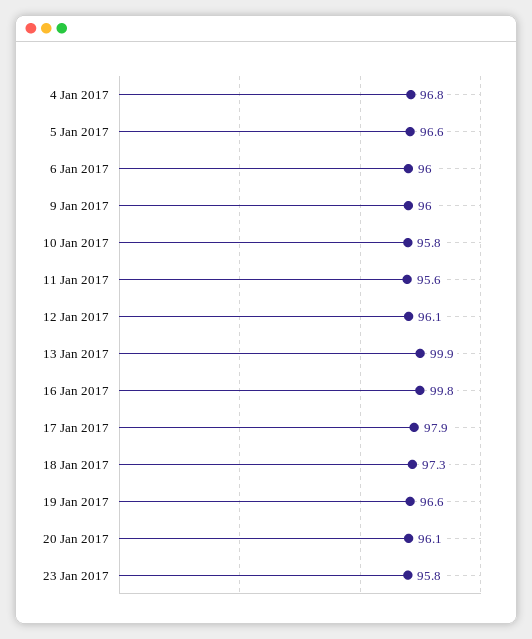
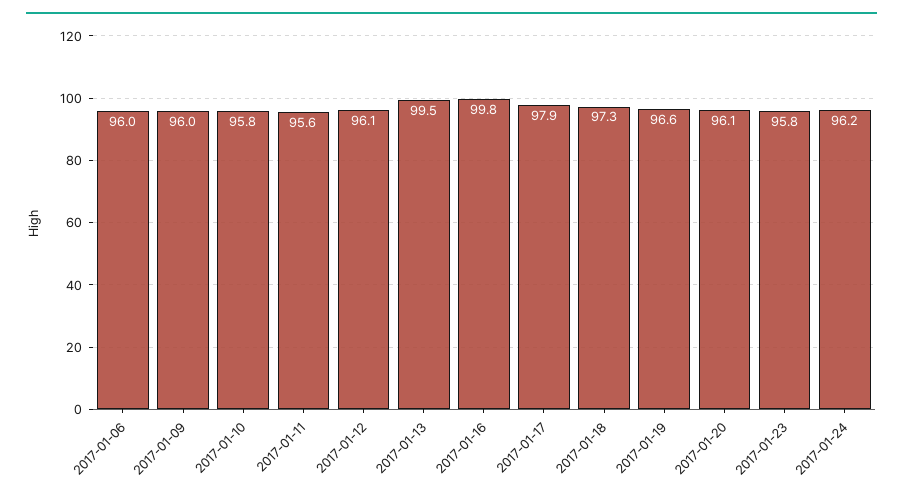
4 Jan 2017: 96.8 -> none
5 Jan 2017: 96.6 -> none
13 Jan 2017: 99.9 -> 99.5
2017-01-24: none -> 96.2

